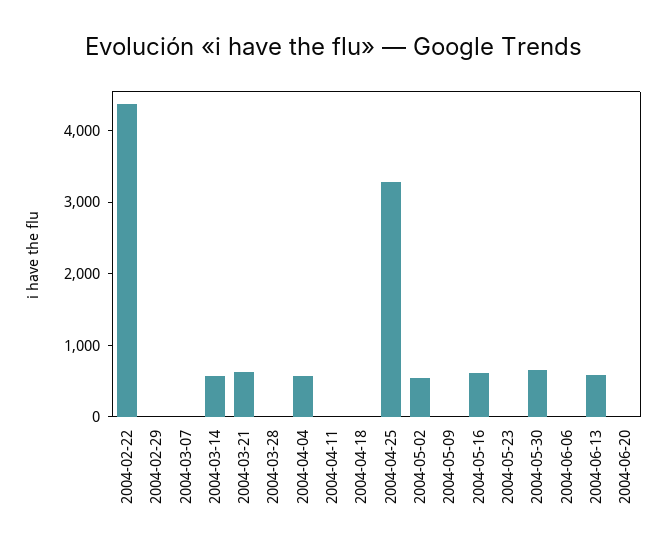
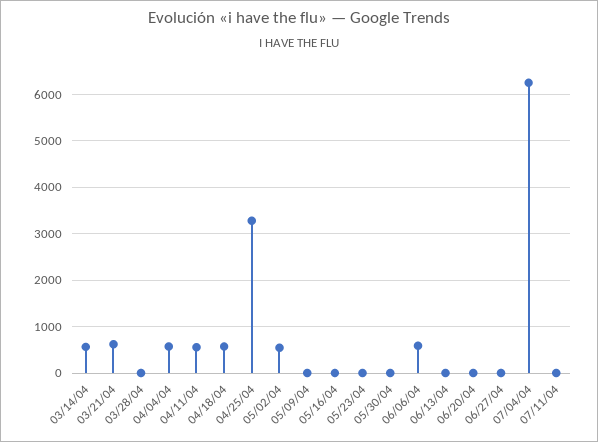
2004-02-22: 4400 -> none
2004-02-29: 0 -> none
2004-03-07: 0 -> none
2004-04-11: 0 -> 600
2004-04-18: 0 -> 600
2004-05-16: 600 -> 0
2004-05-30: 600 -> 0
2004-06-06: 0 -> 600
2004-06-13: 600 -> 0
06/27/04: none -> 0
07/04/04: none -> 6200
07/11/04: none -> 0

